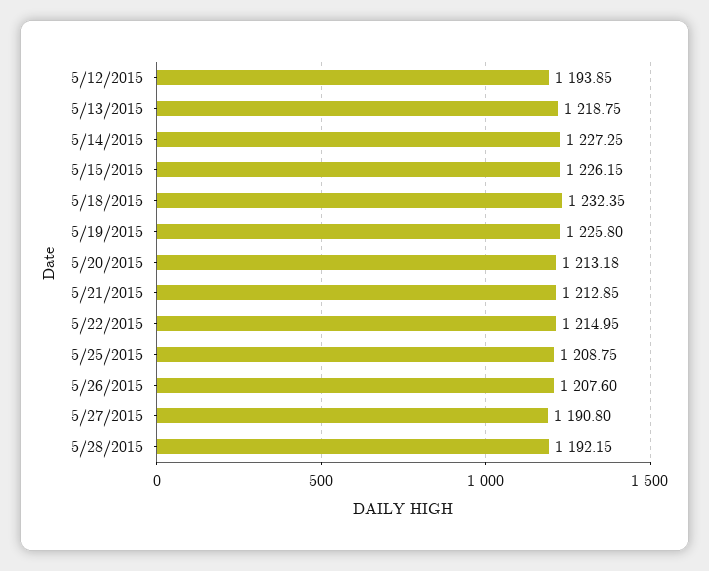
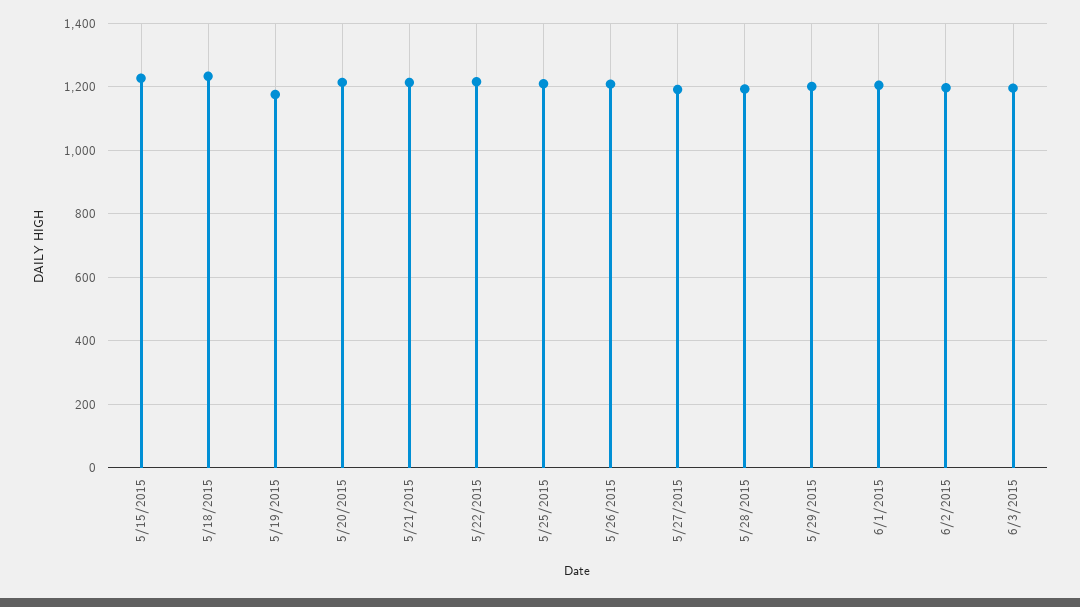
5/12/2015: 1193.85 -> none
5/13/2015: 1218.75 -> none
5/14/2015: 1227.25 -> none
5/19/2015: 1225.8 -> 1180
5/29/2015: none -> 1200
6/1/2015: none -> 1200
6/2/2015: none -> 1200
6/3/2015: none -> 1200

